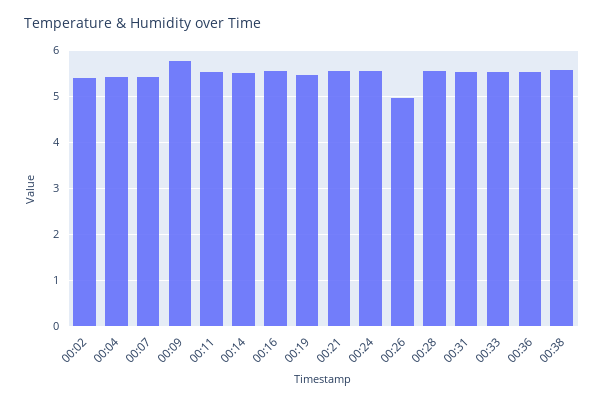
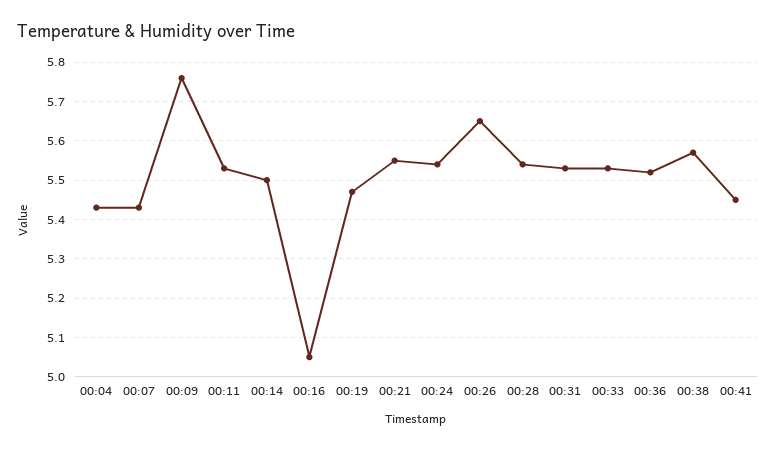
00:02: 5.4 -> none
00:16: 5.6 -> 5.05
00:26: 5 -> 5.65
00:41: none -> 5.45

